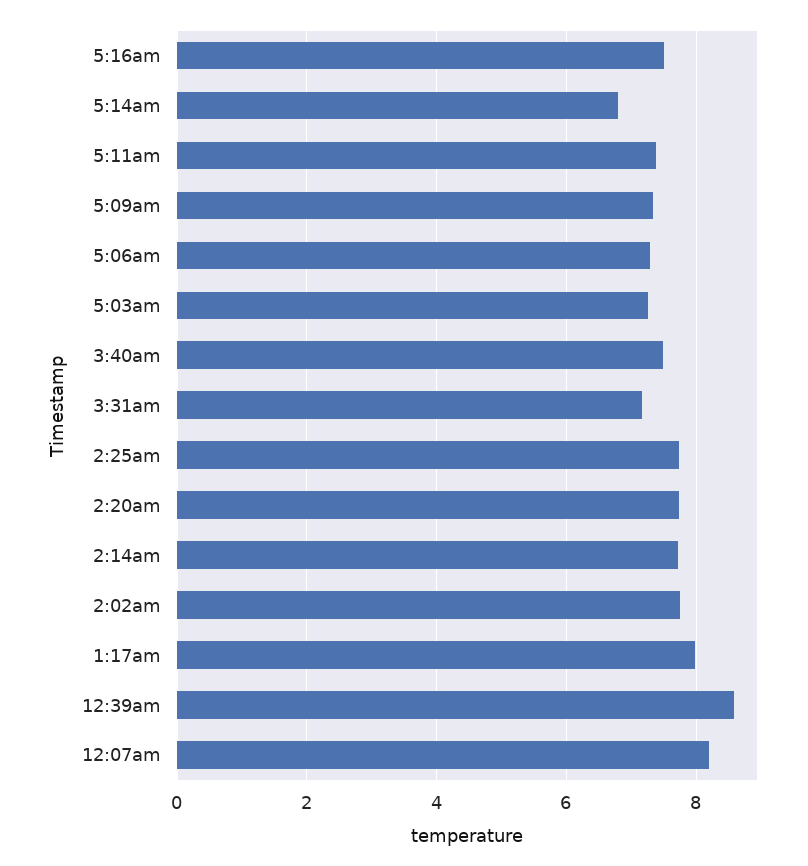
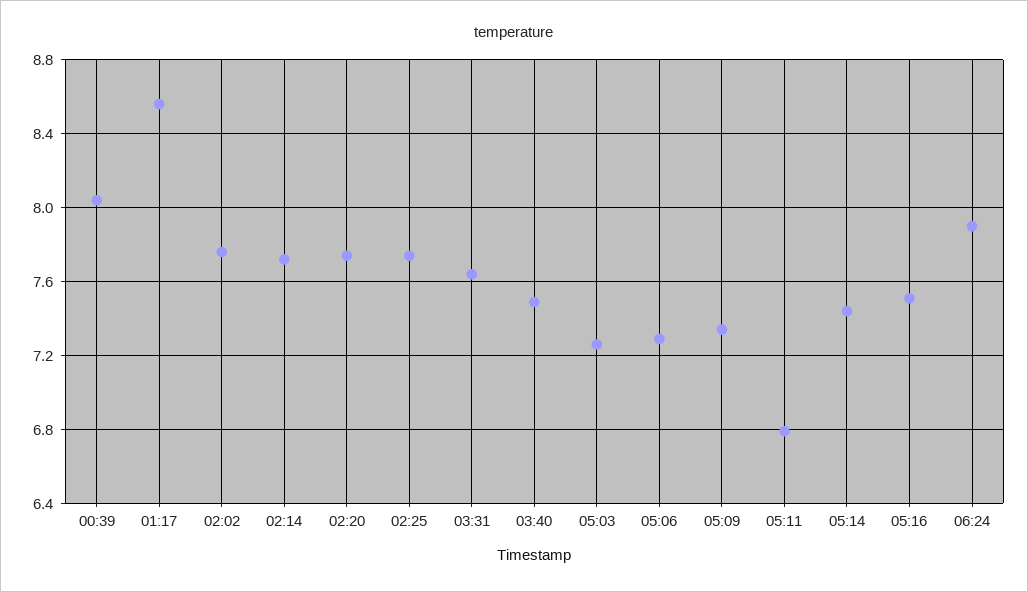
5:14am: 6.8 -> 7.45
5:11am: 7.4 -> 6.8
3:31am: 7.2 -> 7.65
1:17am: 8 -> 8.55
12:39am: 8.6 -> 8.05
12:07am: 8.2 -> none
06:24: none -> 7.9

